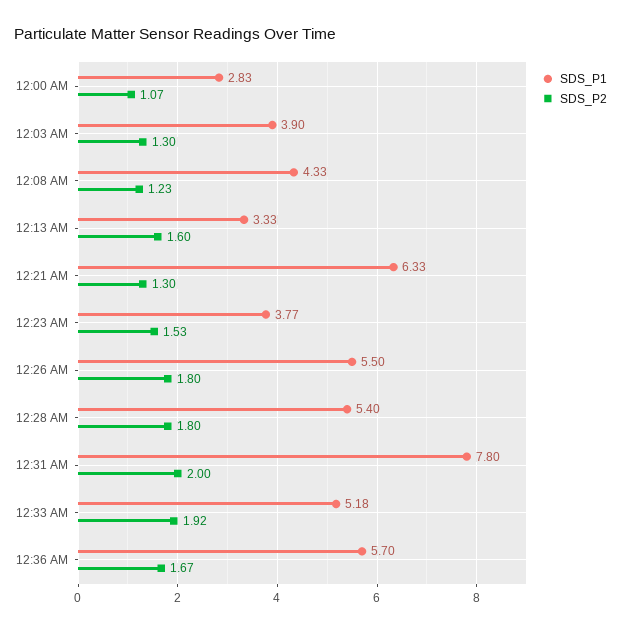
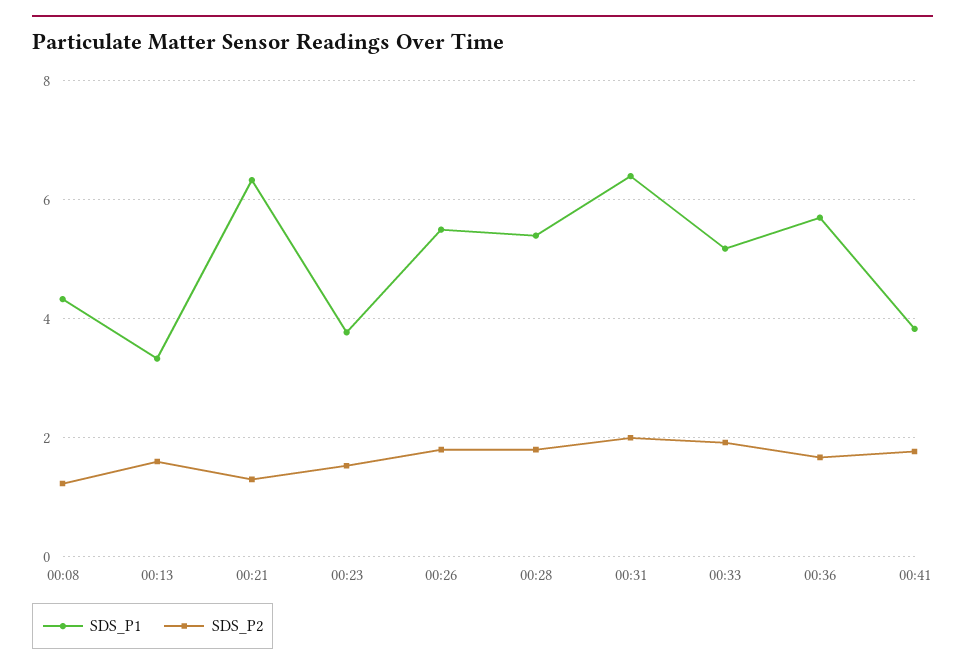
SDS_P1, 12:00 AM: 2.83 -> none
SDS_P2, 12:00 AM: 1.07 -> none
SDS_P1, 12:03 AM: 3.9 -> none
SDS_P2, 12:03 AM: 1.3 -> none
SDS_P1, 12:31 AM: 7.8 -> 6.4
SDS_P1, 00:41: none -> 3.8
SDS_P2, 00:41: none -> 1.8

